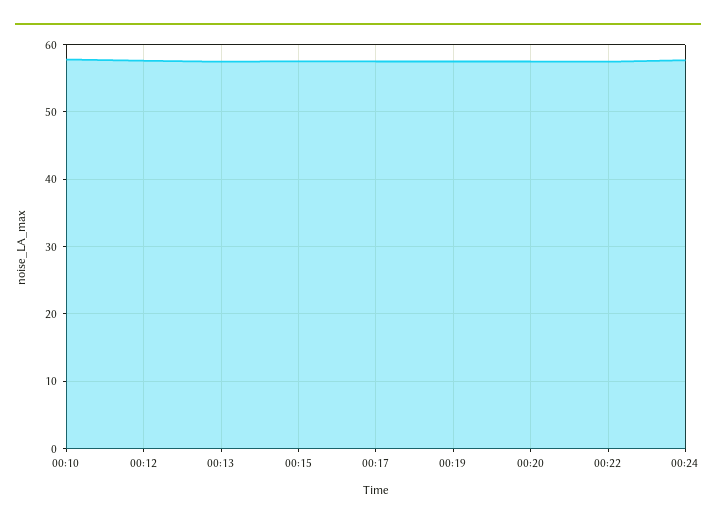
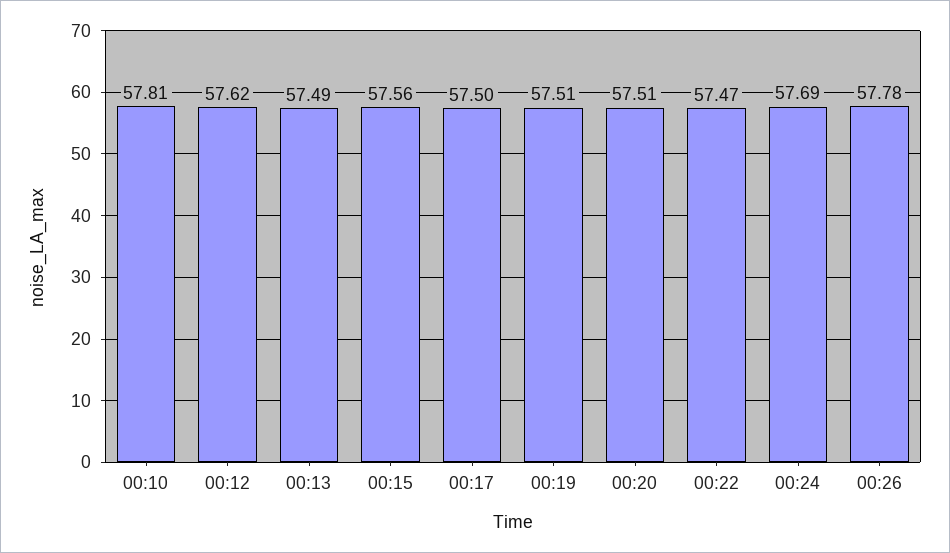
00:26: none -> 57.78

